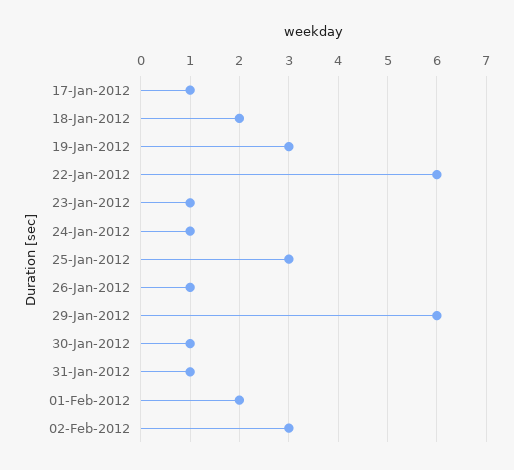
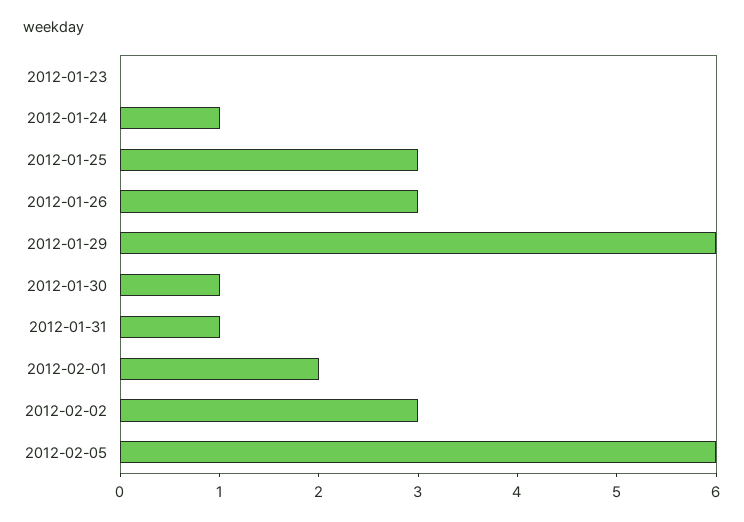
17-Jan-2012: 1 -> none
18-Jan-2012: 2 -> none
19-Jan-2012: 3 -> none
22-Jan-2012: 6 -> none
23-Jan-2012: 1 -> 0
26-Jan-2012: 1 -> 3
2012-02-05: none -> 6

